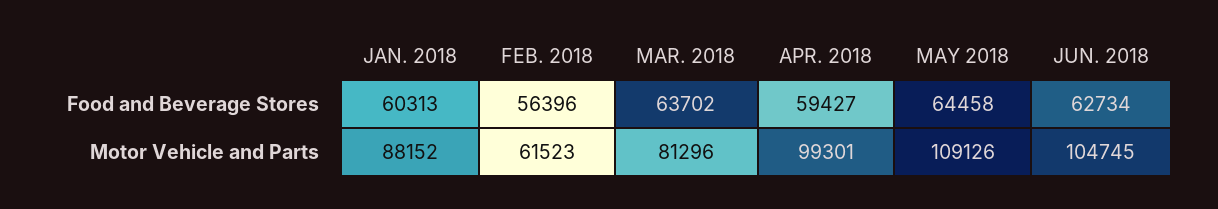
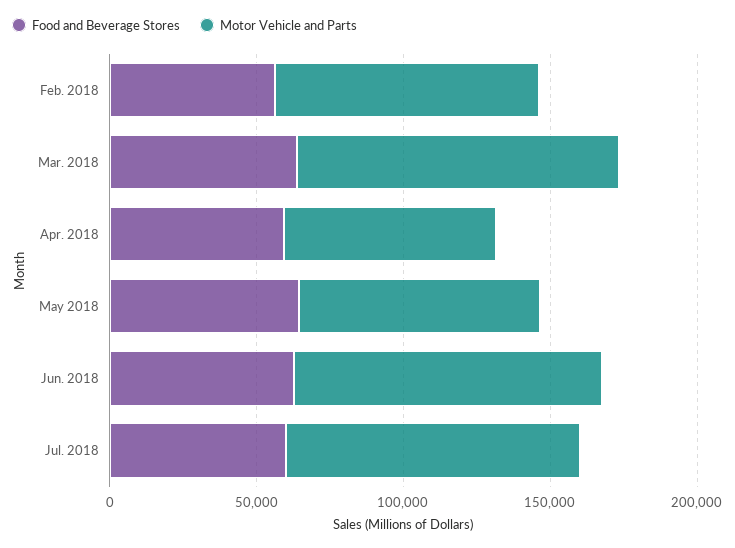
Food and Beverage Stores, JAN. 2018: 60313 -> none
Motor Vehicle and Parts, JAN. 2018: 88152 -> none
Motor Vehicle and Parts, FEB. 2018: 61523 -> 90000
Motor Vehicle and Parts, MAR. 2018: 81296 -> 110000
Motor Vehicle and Parts, APR. 2018: 99301 -> 70000
Motor Vehicle and Parts, MAY 2018: 109126 -> 80000
Food and Beverage Stores, Jul. 2018: none -> 60000
Motor Vehicle and Parts, Jul. 2018: none -> 100000

